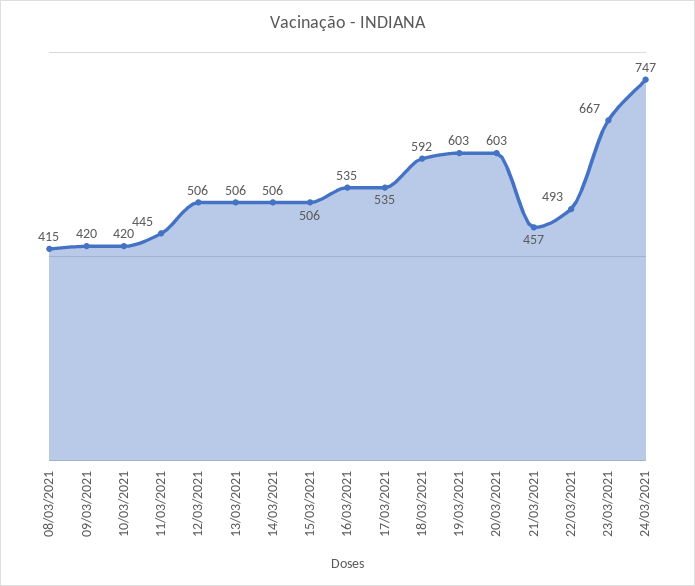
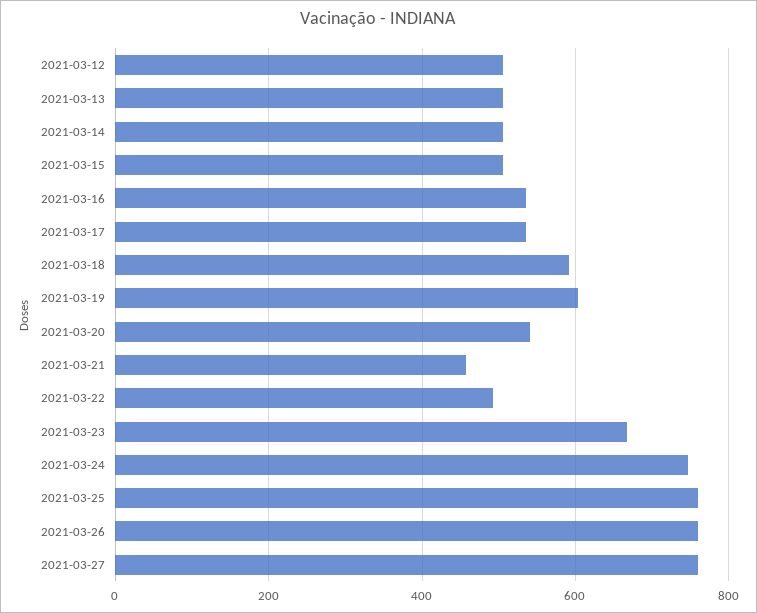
08/03/2021: 415 -> none
09/03/2021: 420 -> none
10/03/2021: 420 -> none
11/03/2021: 445 -> none
20/03/2021: 603 -> 540
2021-03-25: none -> 760
2021-03-26: none -> 760
2021-03-27: none -> 760

